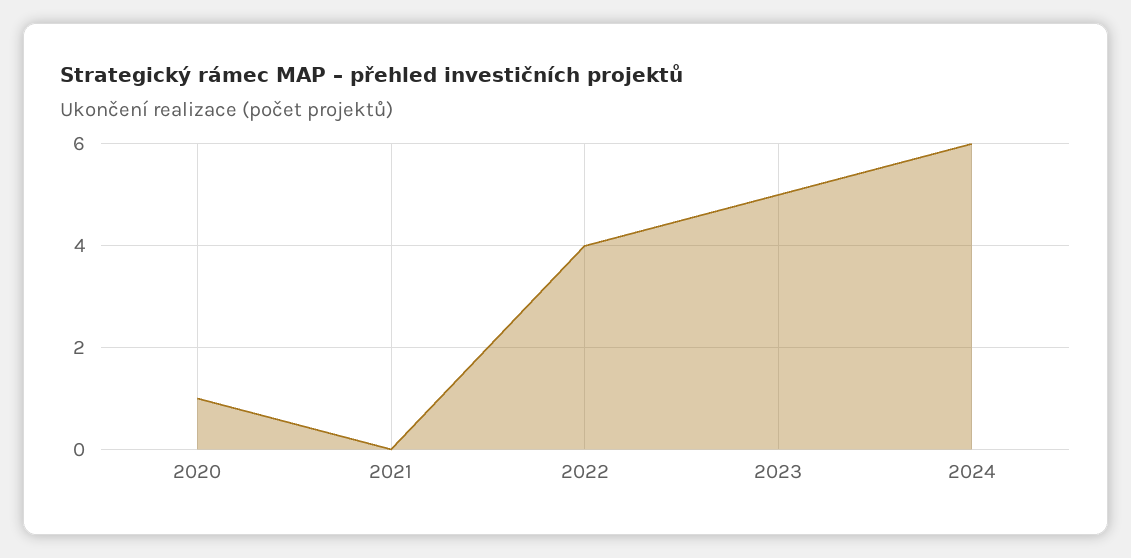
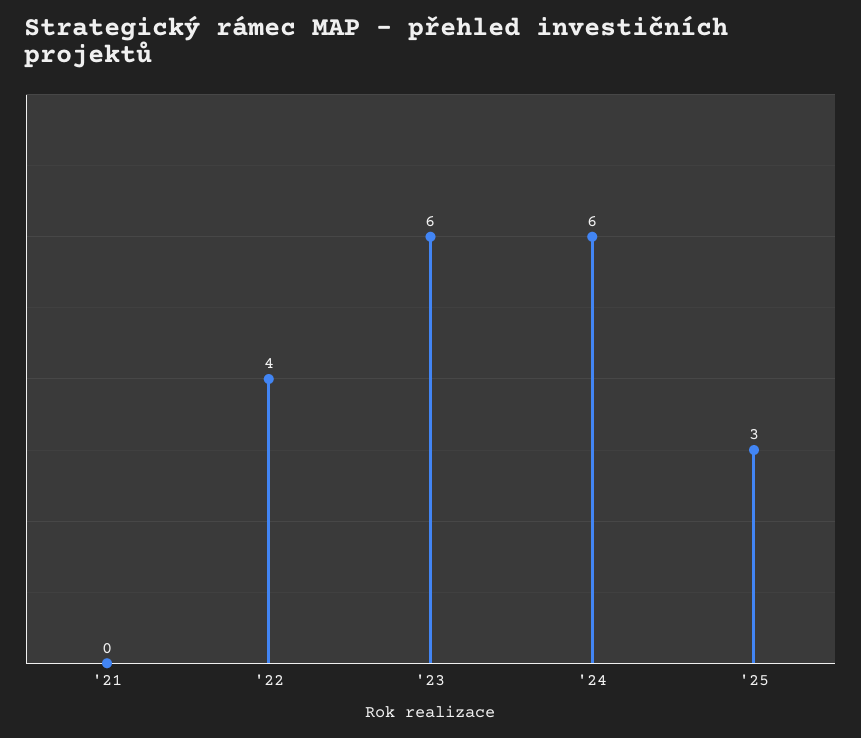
2020: 1 -> none
2023: 5 -> 6
'25: none -> 3

